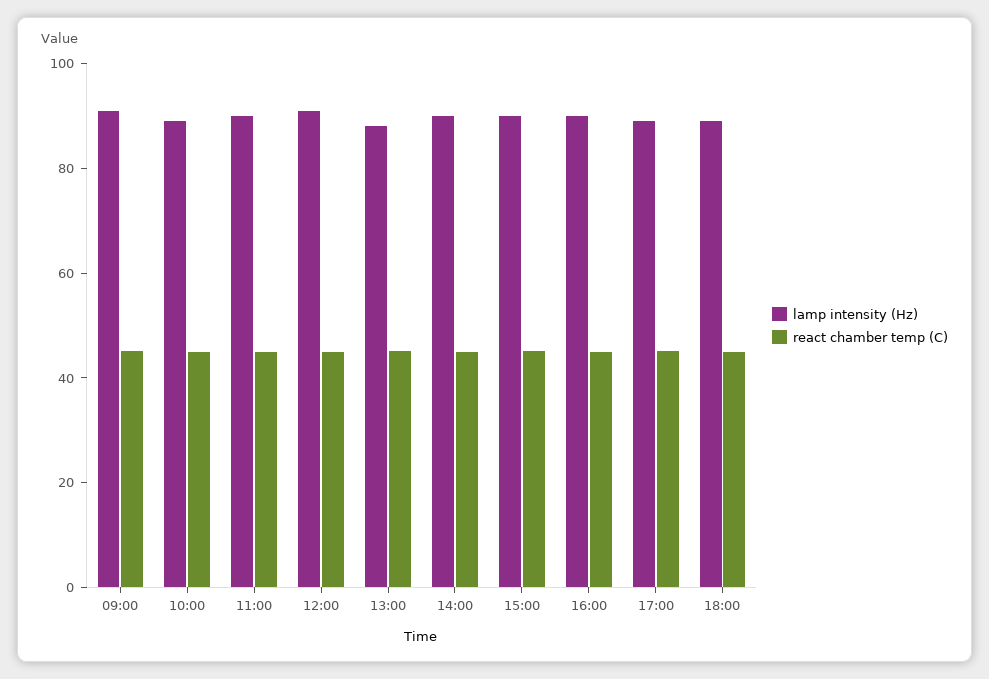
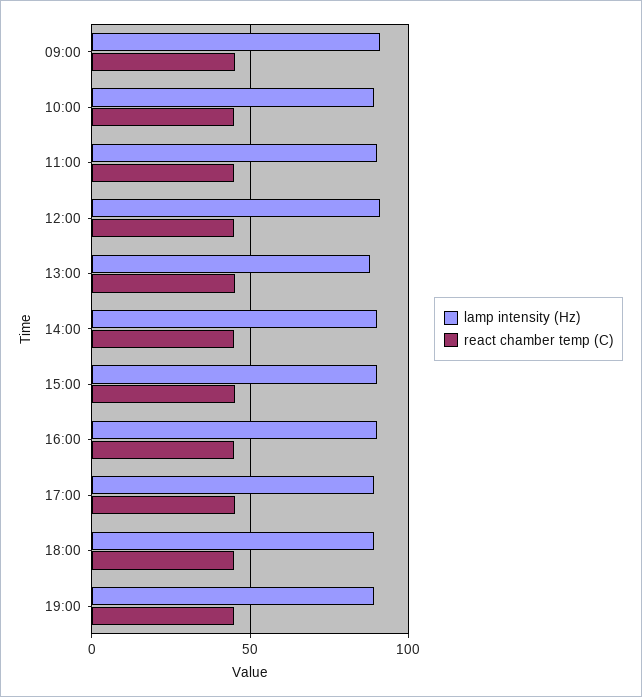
lamp intensity (Hz), 19:00: none -> 90
react chamber temp (C), 19:00: none -> 45

